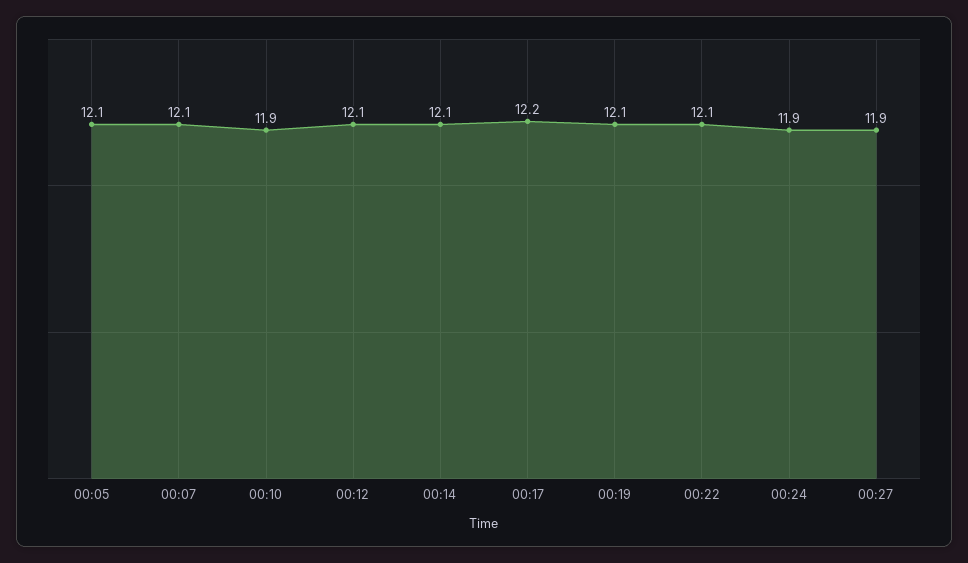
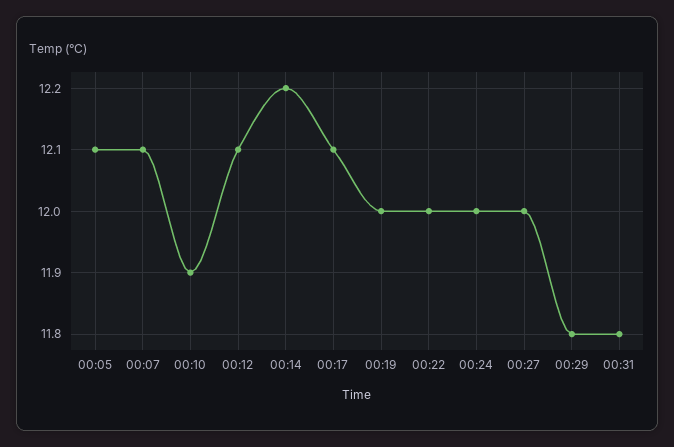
00:14: 12.1 -> 12.2
00:17: 12.2 -> 12.1
00:19: 12.1 -> 12
00:22: 12.1 -> 12
00:24: 11.9 -> 12
00:27: 11.9 -> 12
00:29: none -> 11.8
00:31: none -> 11.8

